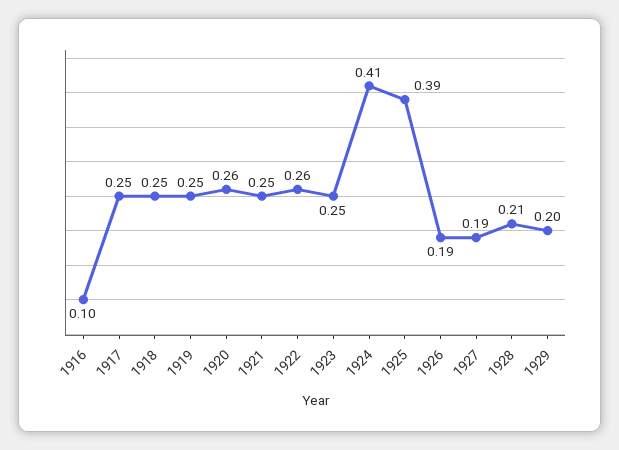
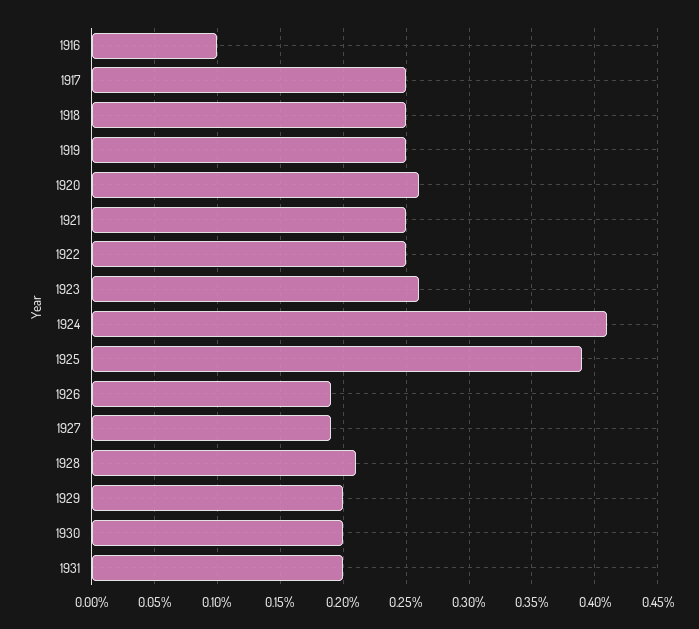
1922: 0.26 -> 0.25
1923: 0.25 -> 0.26
1930: none -> 0.2
1931: none -> 0.2

